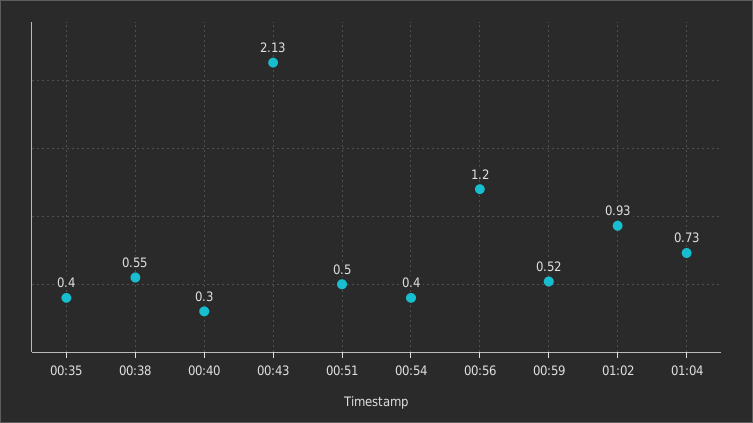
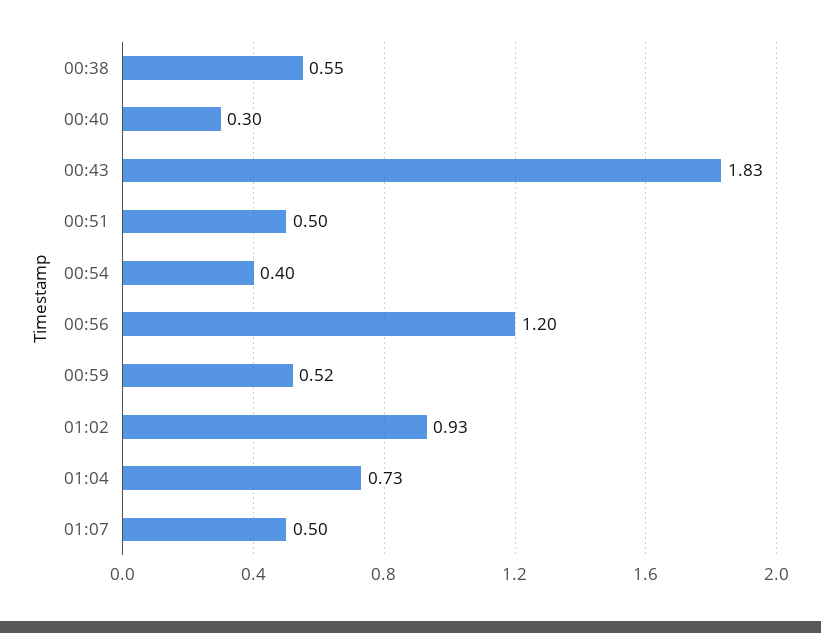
00:35: 0.4 -> none
00:43: 2.13 -> 1.83
01:07: none -> 0.5

